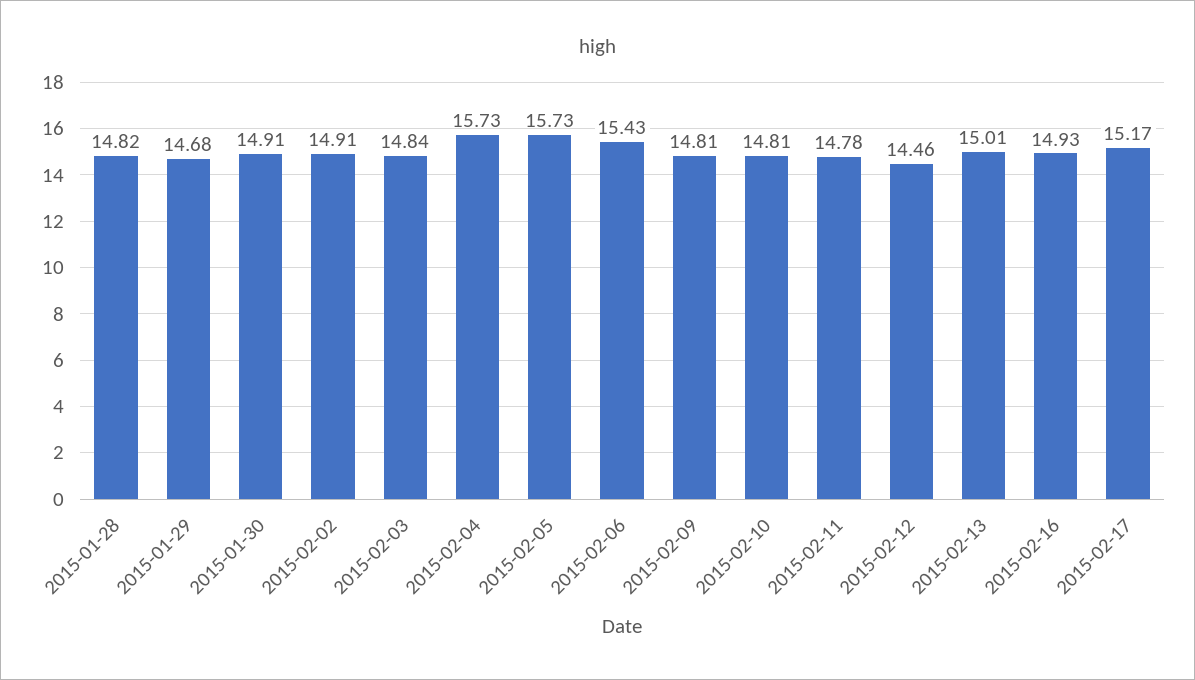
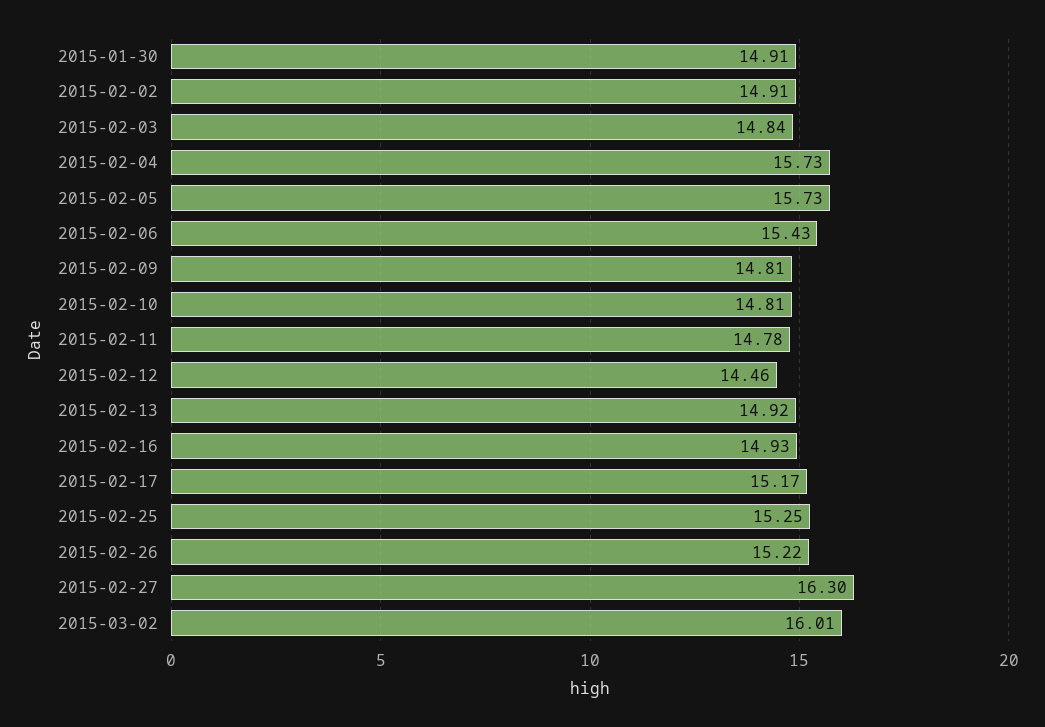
2015-01-28: 14.82 -> none
2015-01-29: 14.68 -> none
2015-02-13: 15.01 -> 14.92
2015-02-25: none -> 15.25
2015-02-26: none -> 15.22
2015-02-27: none -> 16.3
2015-03-02: none -> 16.01

